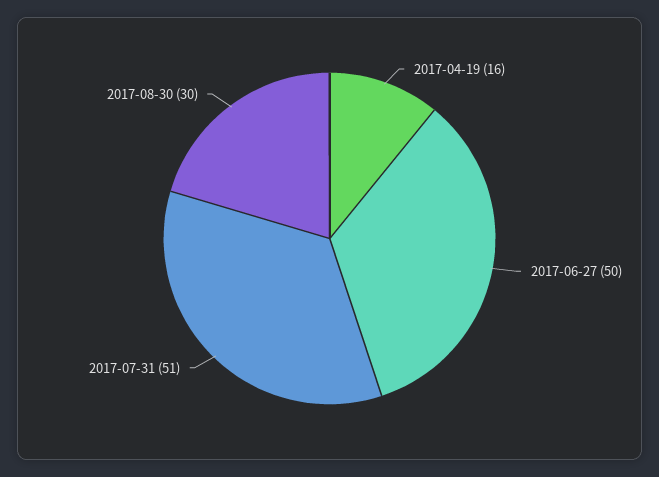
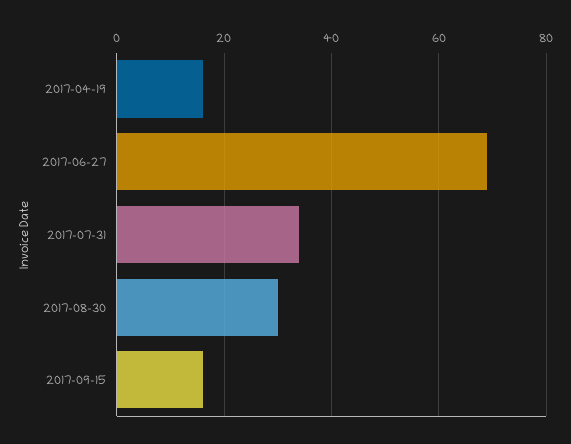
2017-06-27: 50 -> 70
2017-07-31: 51 -> 35
2017-09-15: none -> 15

